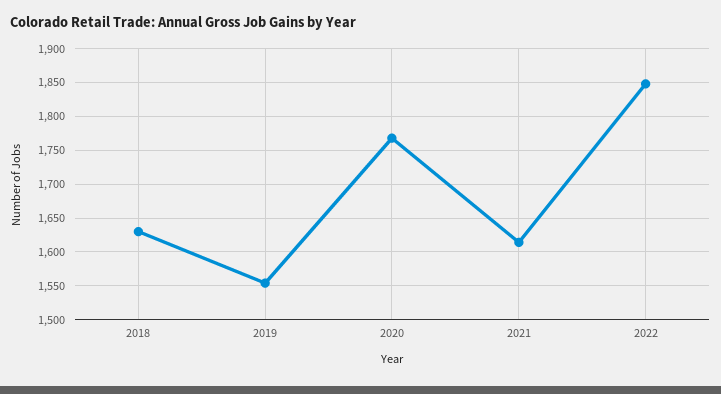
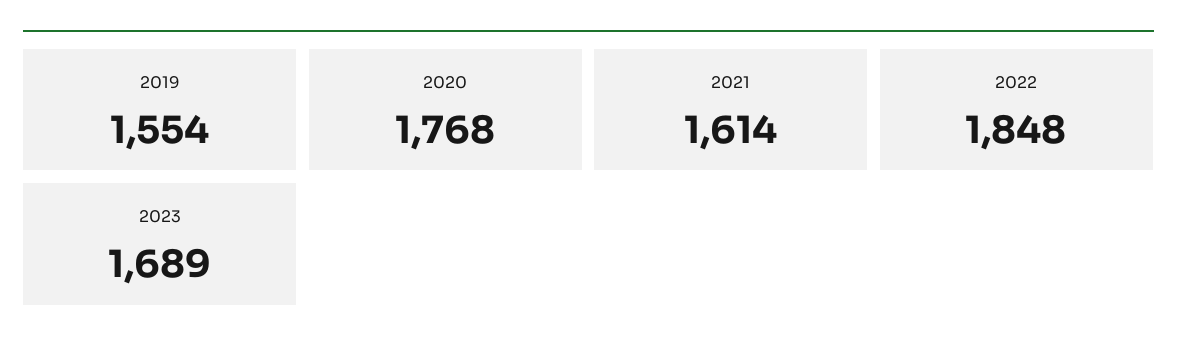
2018: 1630 -> none
2023: none -> 1689

